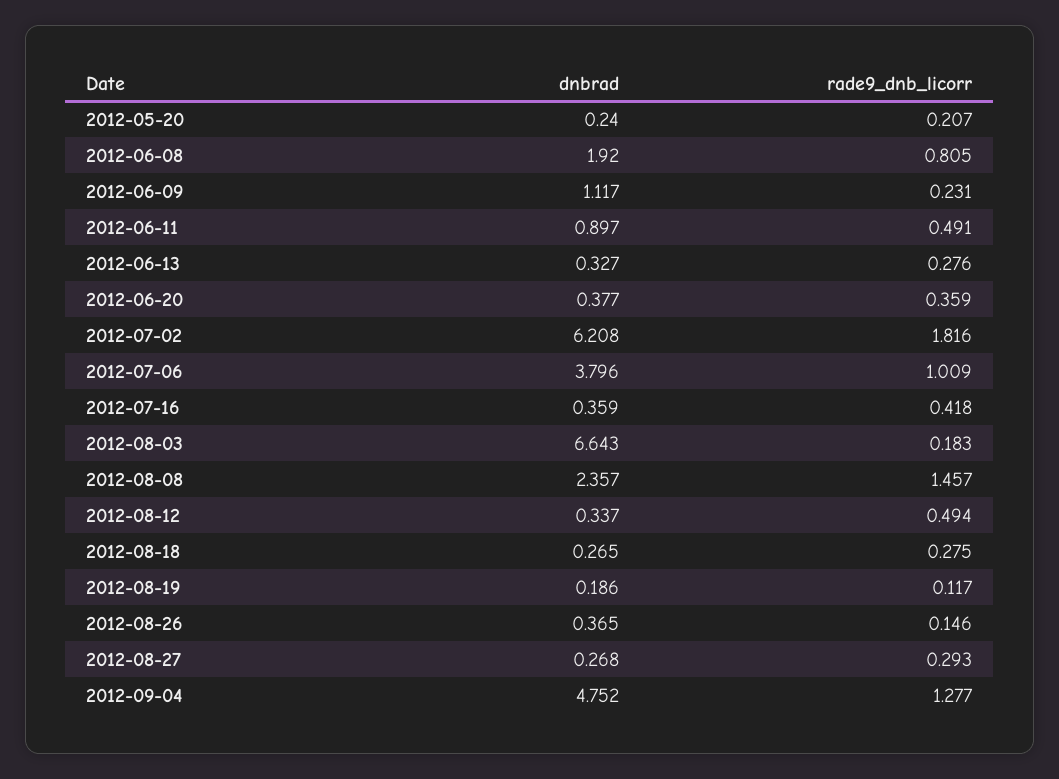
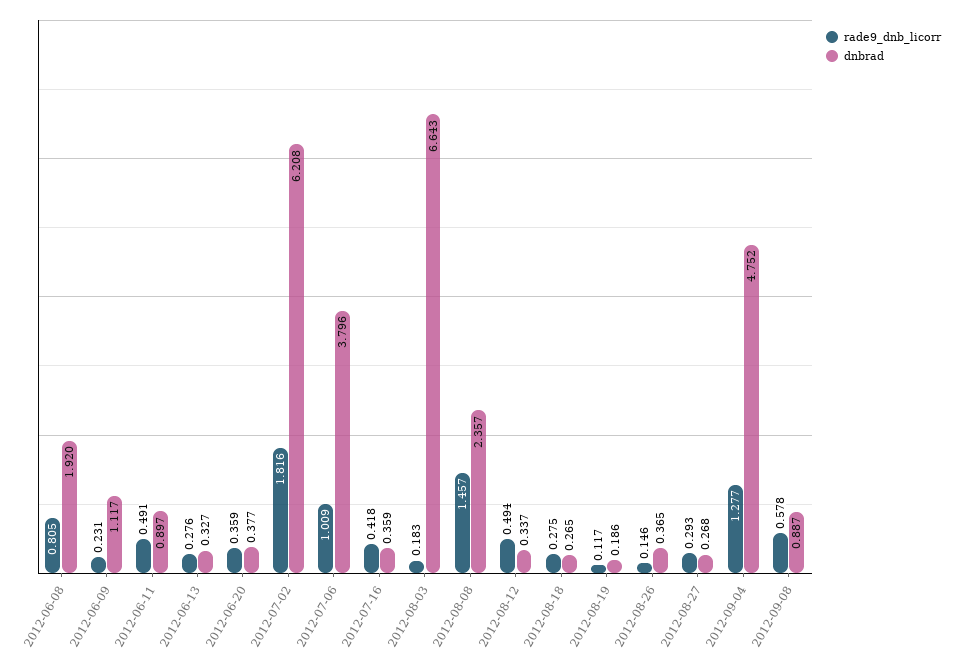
dnbrad, 2012-05-20: 0.24 -> none
rade9_dnb_licorr, 2012-05-20: 0.207 -> none
rade9_dnb_licorr, 2012-09-08: none -> 0.578
dnbrad, 2012-09-08: none -> 0.887

